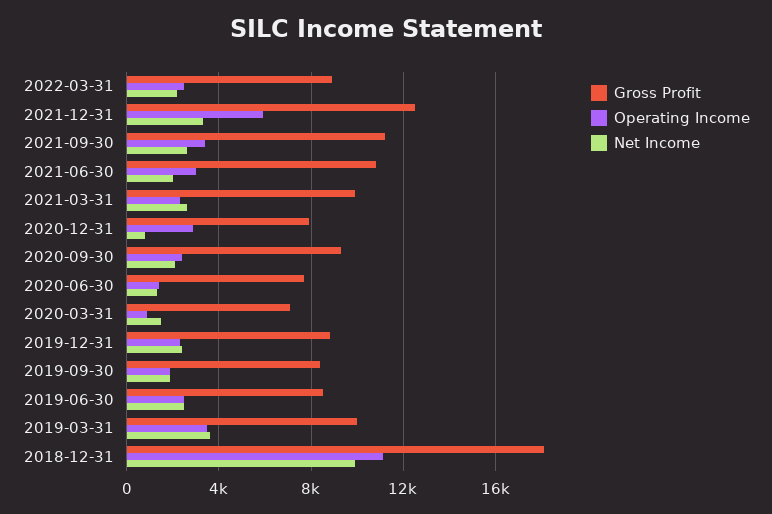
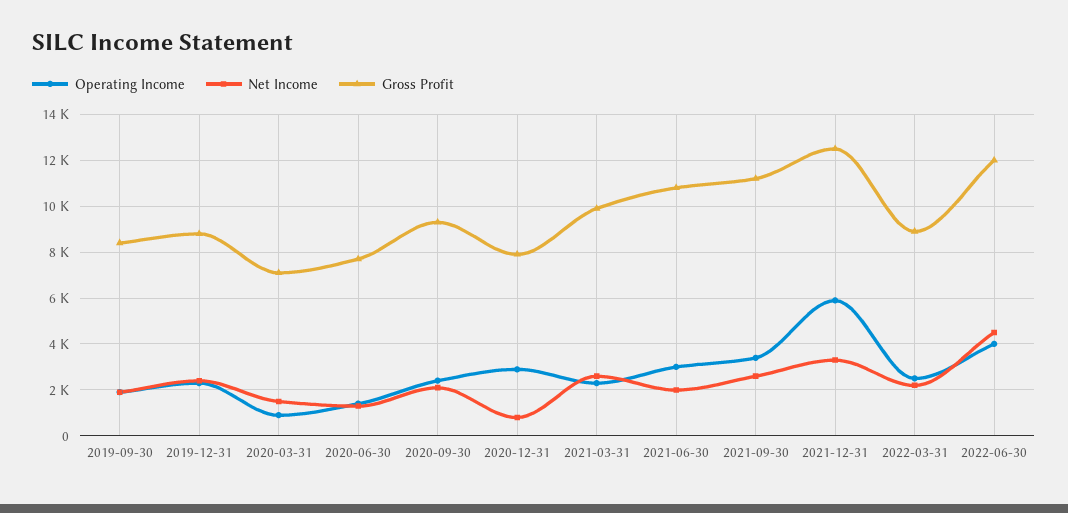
Gross Profit, 2019-06-30: 8500 -> none
Operating Income, 2019-06-30: 2500 -> none
Net Income, 2019-06-30: 2500 -> none
Gross Profit, 2019-03-31: 10000 -> none
Operating Income, 2019-03-31: 3500 -> none
Net Income, 2019-03-31: 3500 -> none
Gross Profit, 2018-12-31: 18000 -> none
Operating Income, 2018-12-31: 11000 -> none
Net Income, 2018-12-31: 10000 -> none
Operating Income, 2022-06-30: none -> 4000
Net Income, 2022-06-30: none -> 4500
Gross Profit, 2022-06-30: none -> 12000

